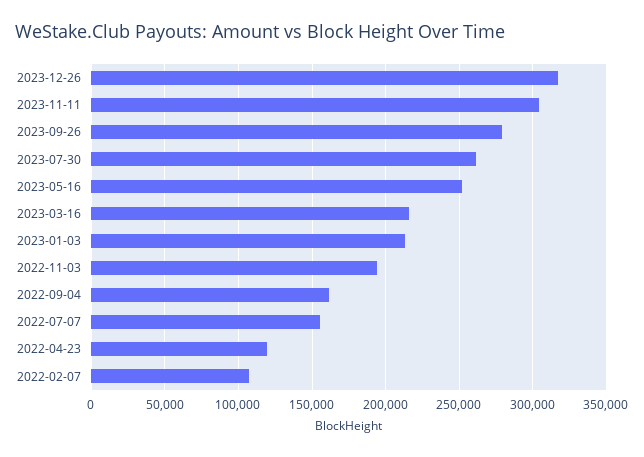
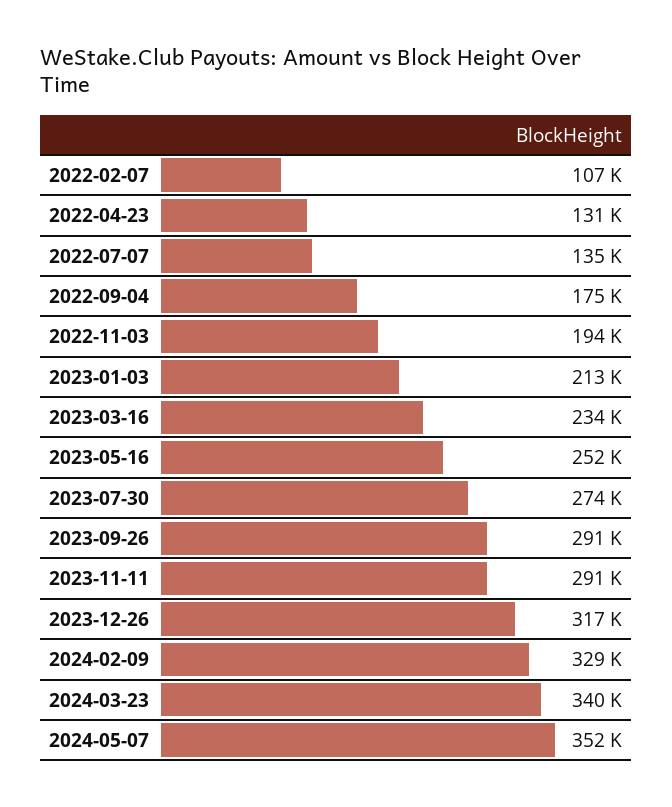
2023-11-11: 305000 -> 291000
2023-09-26: 280000 -> 291000
2023-07-30: 260000 -> 274000
2023-03-16: 215000 -> 234000
2022-09-04: 160000 -> 175000
2022-07-07: 155000 -> 135000
2022-04-23: 120000 -> 131000
2024-02-09: none -> 329000
2024-03-23: none -> 340000
2024-05-07: none -> 352000

